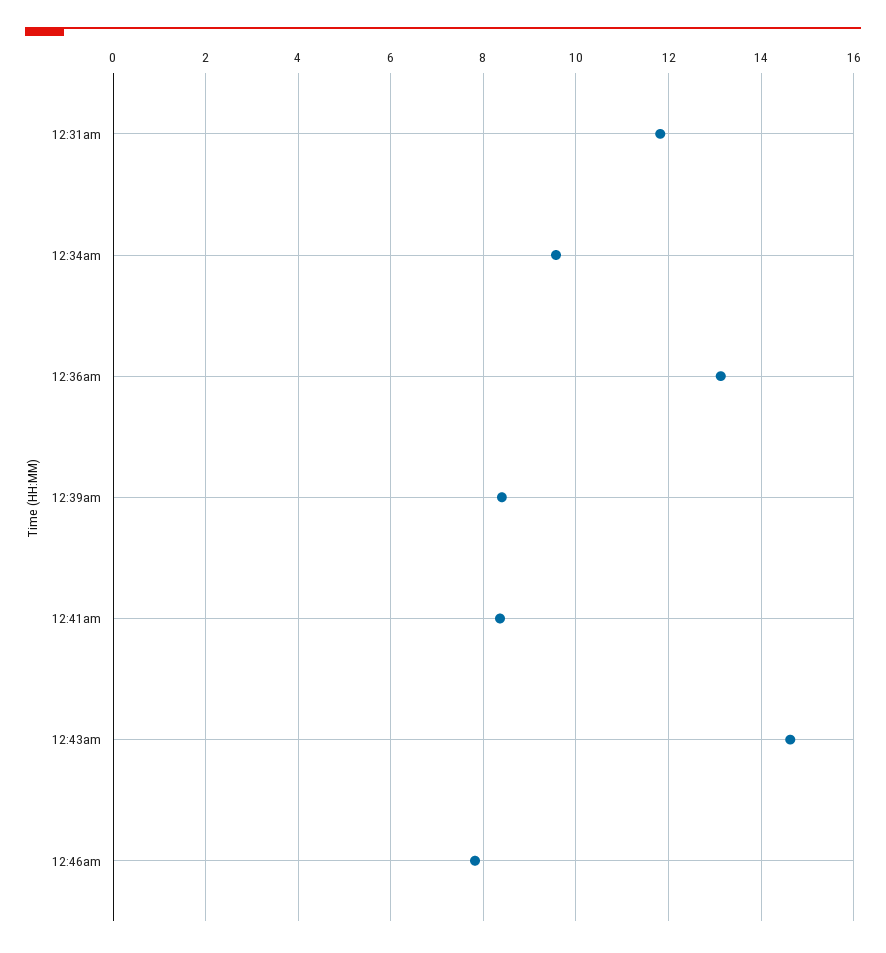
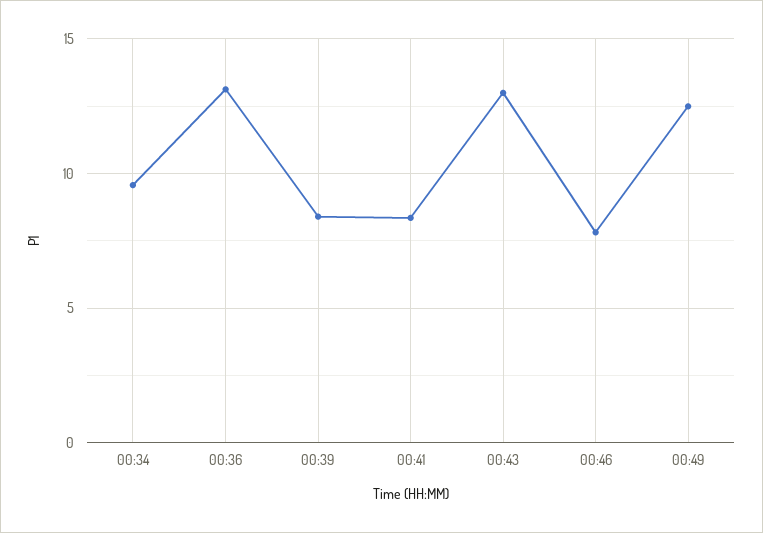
12:31am: 11.8 -> none
12:43am: 14.6 -> 13
00:49: none -> 12.5

